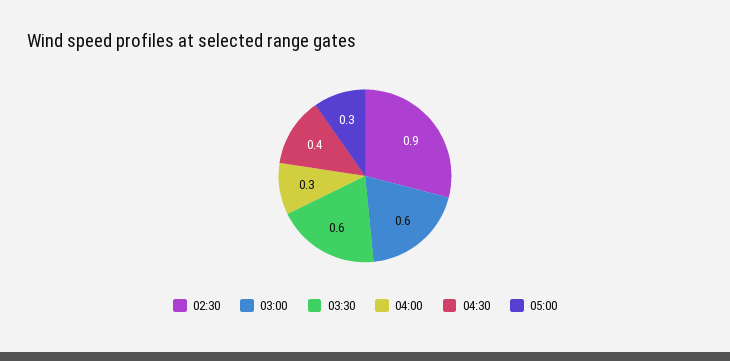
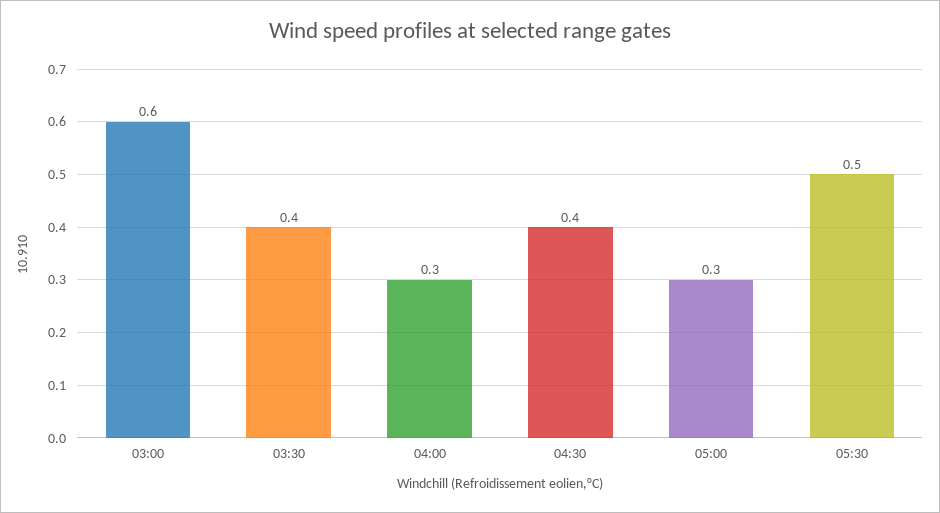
02:30: 0.9 -> none
03:30: 0.6 -> 0.4
05:30: none -> 0.5

